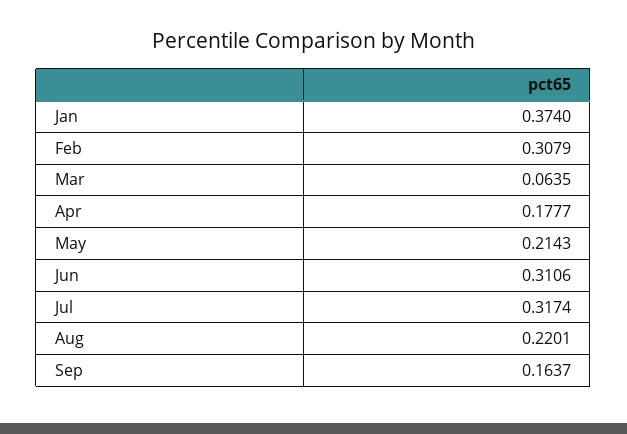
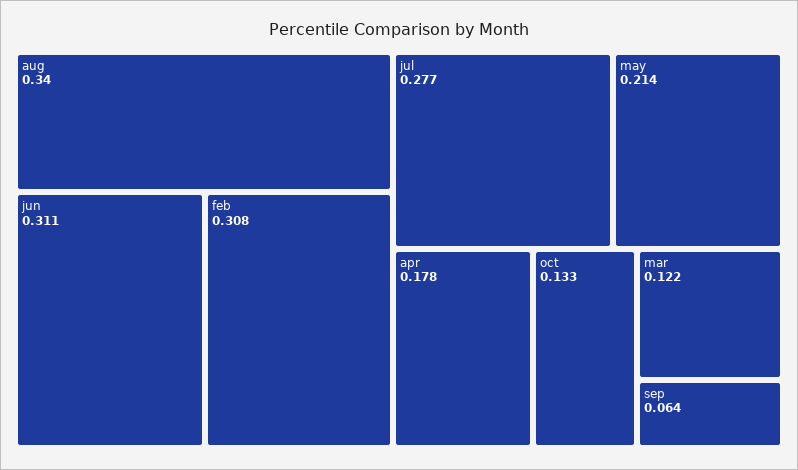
Jan: 0.374 -> none
Mar: 0.0635 -> 0.122
Jul: 0.3174 -> 0.277
Aug: 0.2201 -> 0.34
Sep: 0.1637 -> 0.064
oct: none -> 0.133

